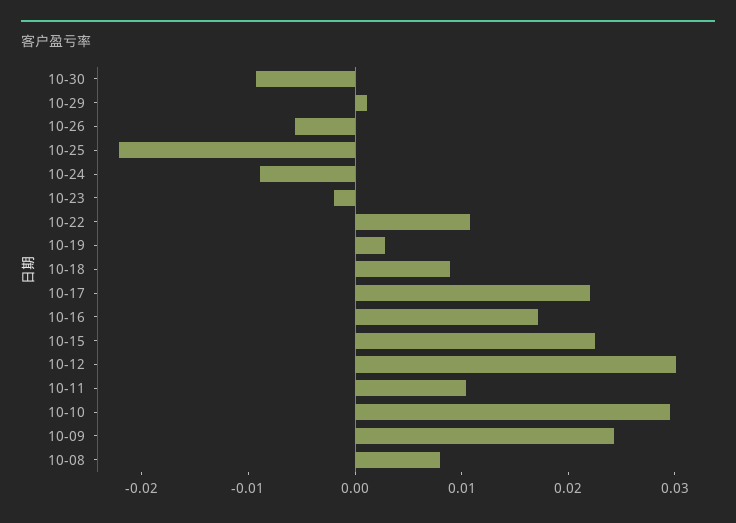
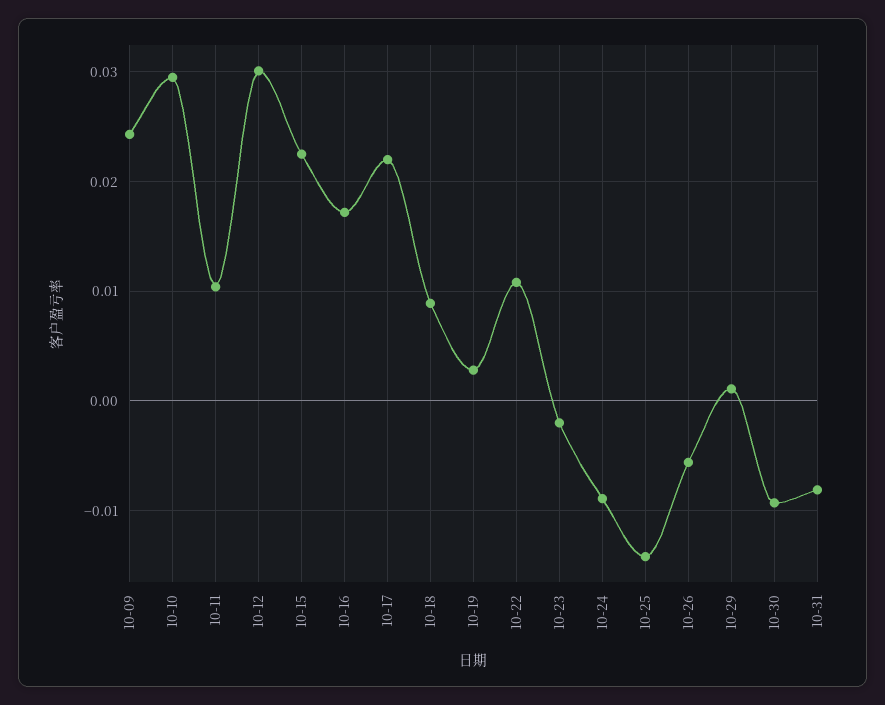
10-25: -0.022 -> -0.014
10-08: 0.008 -> none
10-31: none -> -0.008

